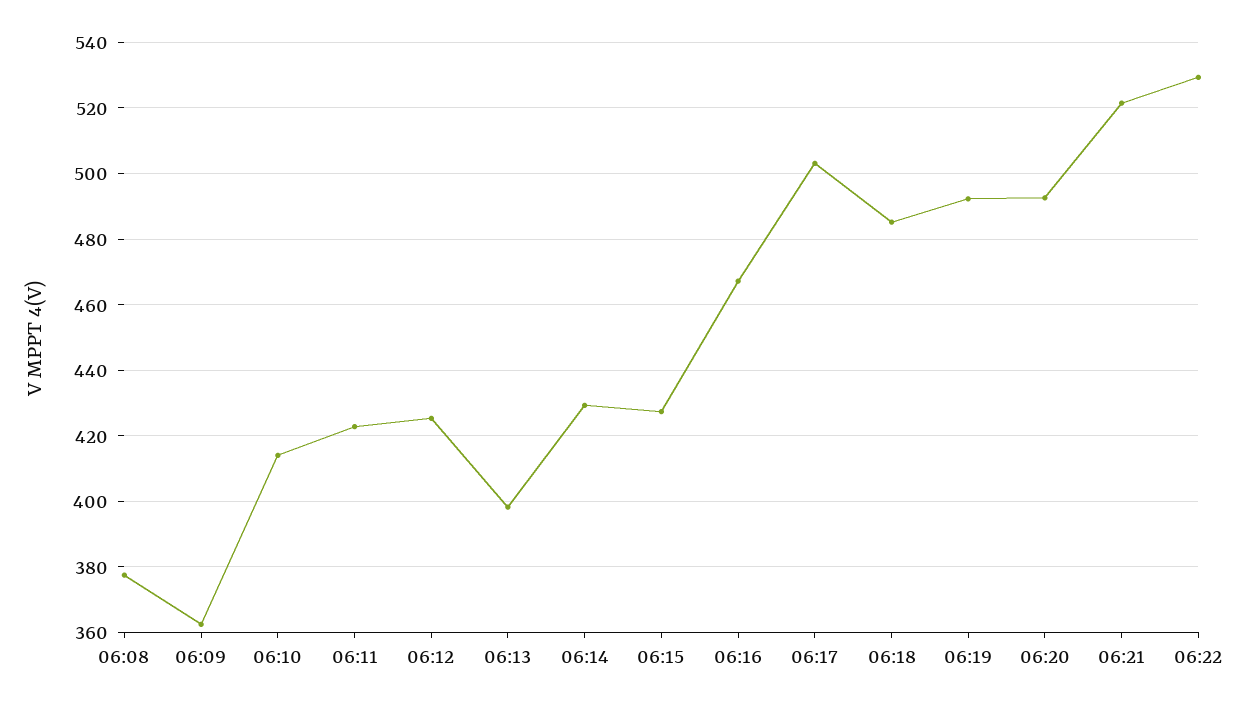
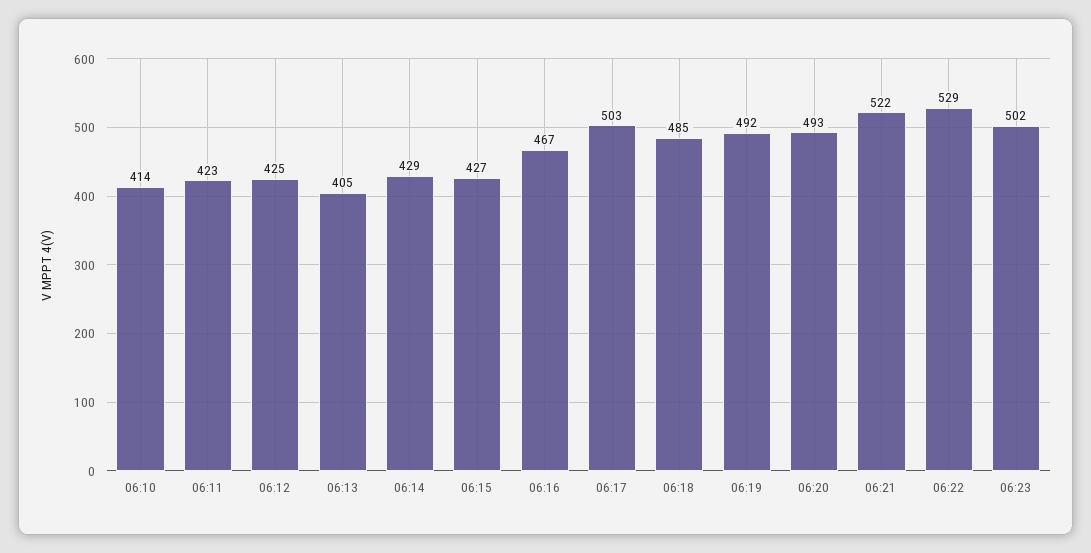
06:08: 378 -> none
06:09: 362 -> none
06:13: 398 -> 405
06:23: none -> 502

